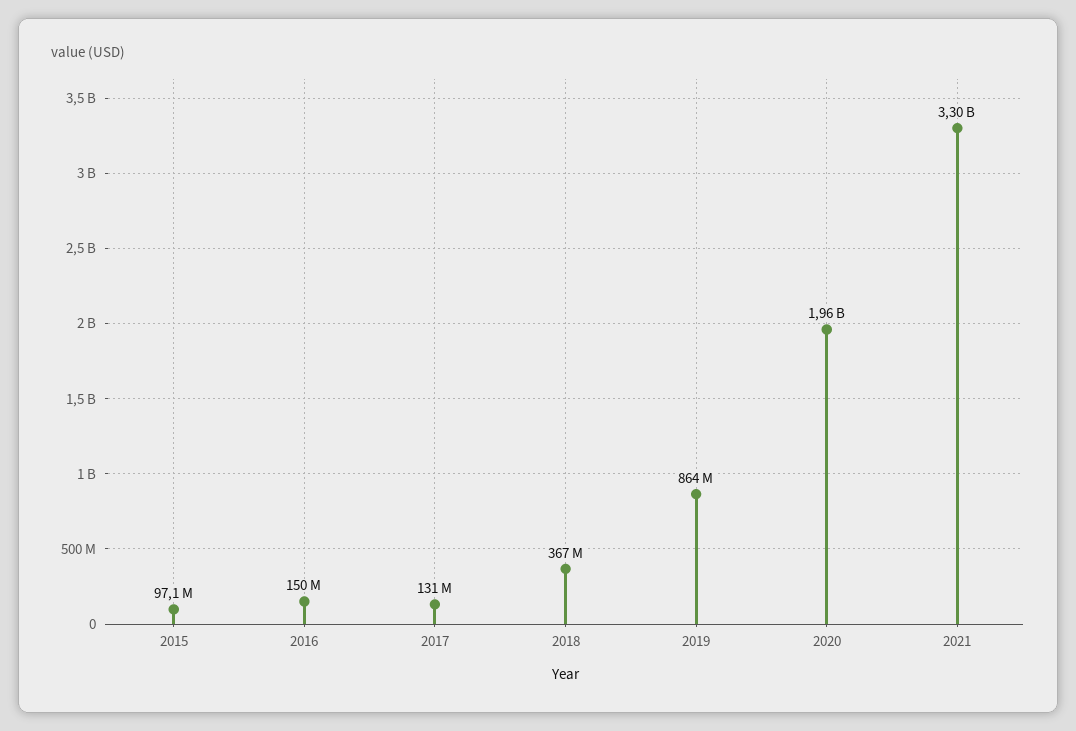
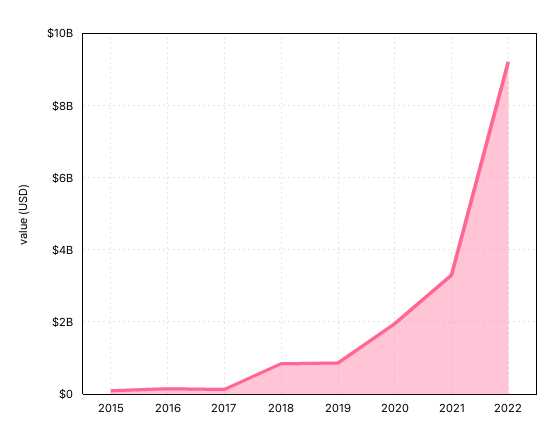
2018: 367000000 -> 800000000
2022: none -> 9200000000

